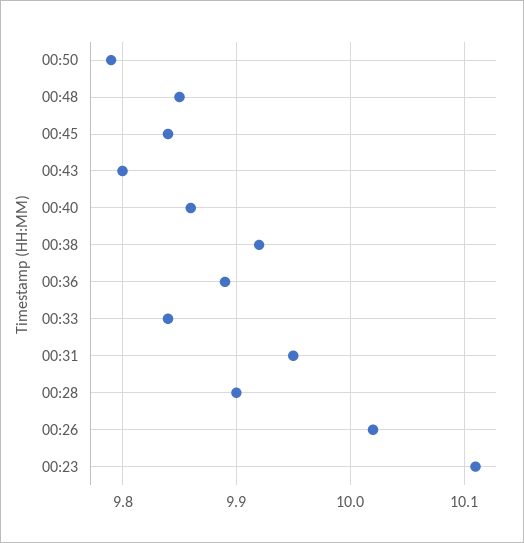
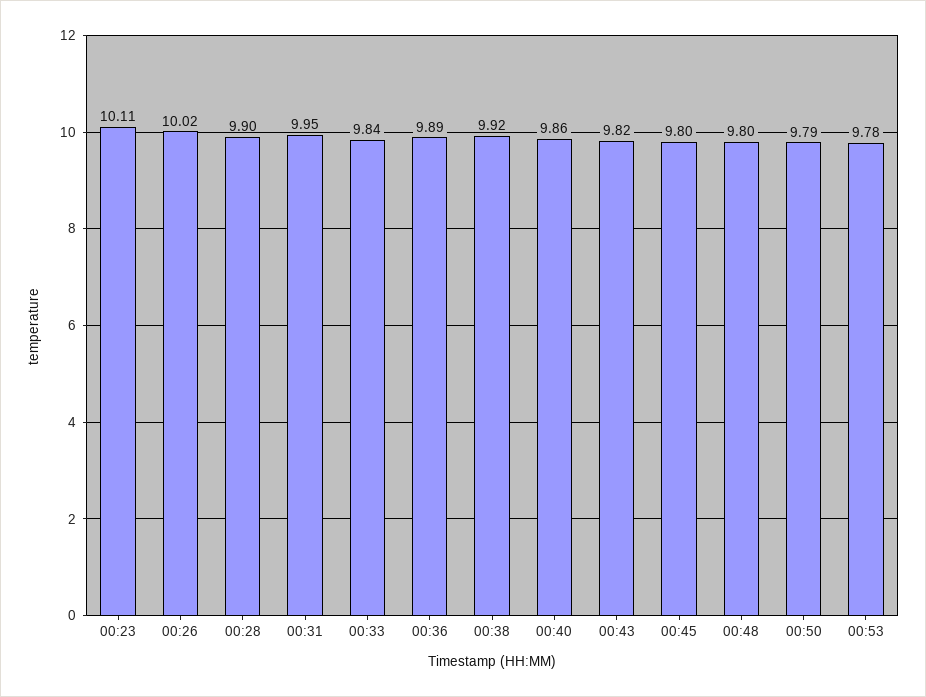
00:48: 9.85 -> 9.8
00:45: 9.84 -> 9.8
00:43: 9.8 -> 9.82
00:53: none -> 9.78

